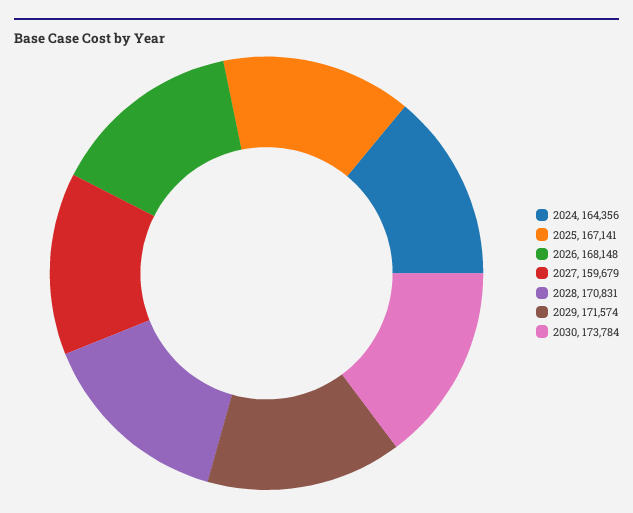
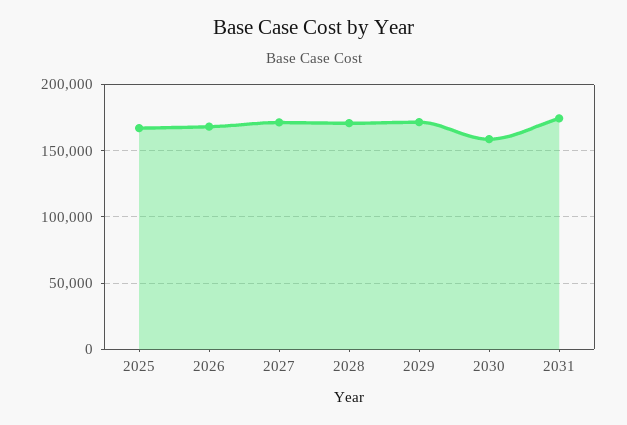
2024: 164356 -> none
2027: 159679 -> 170000
2030: 173784 -> 160000
2031: none -> 175000

